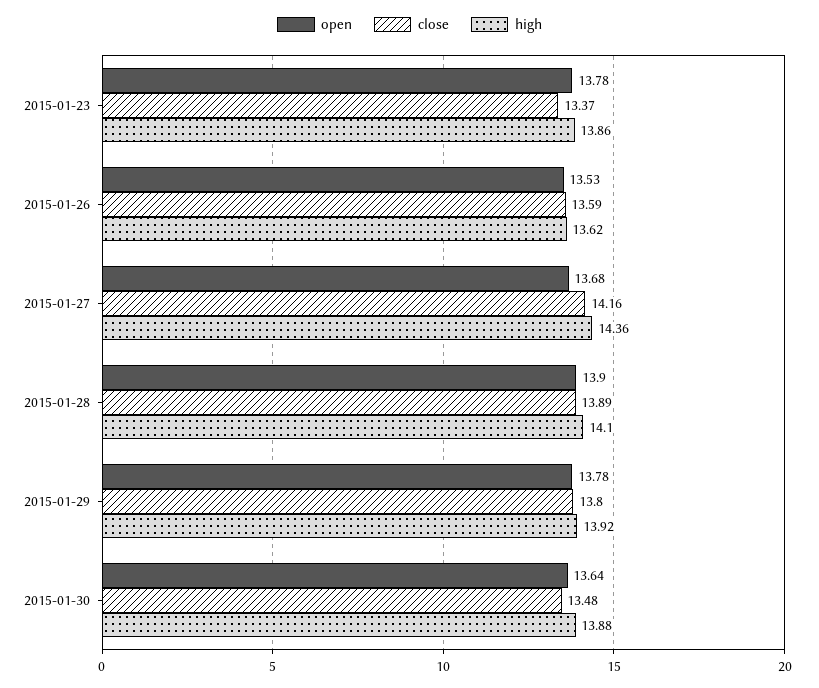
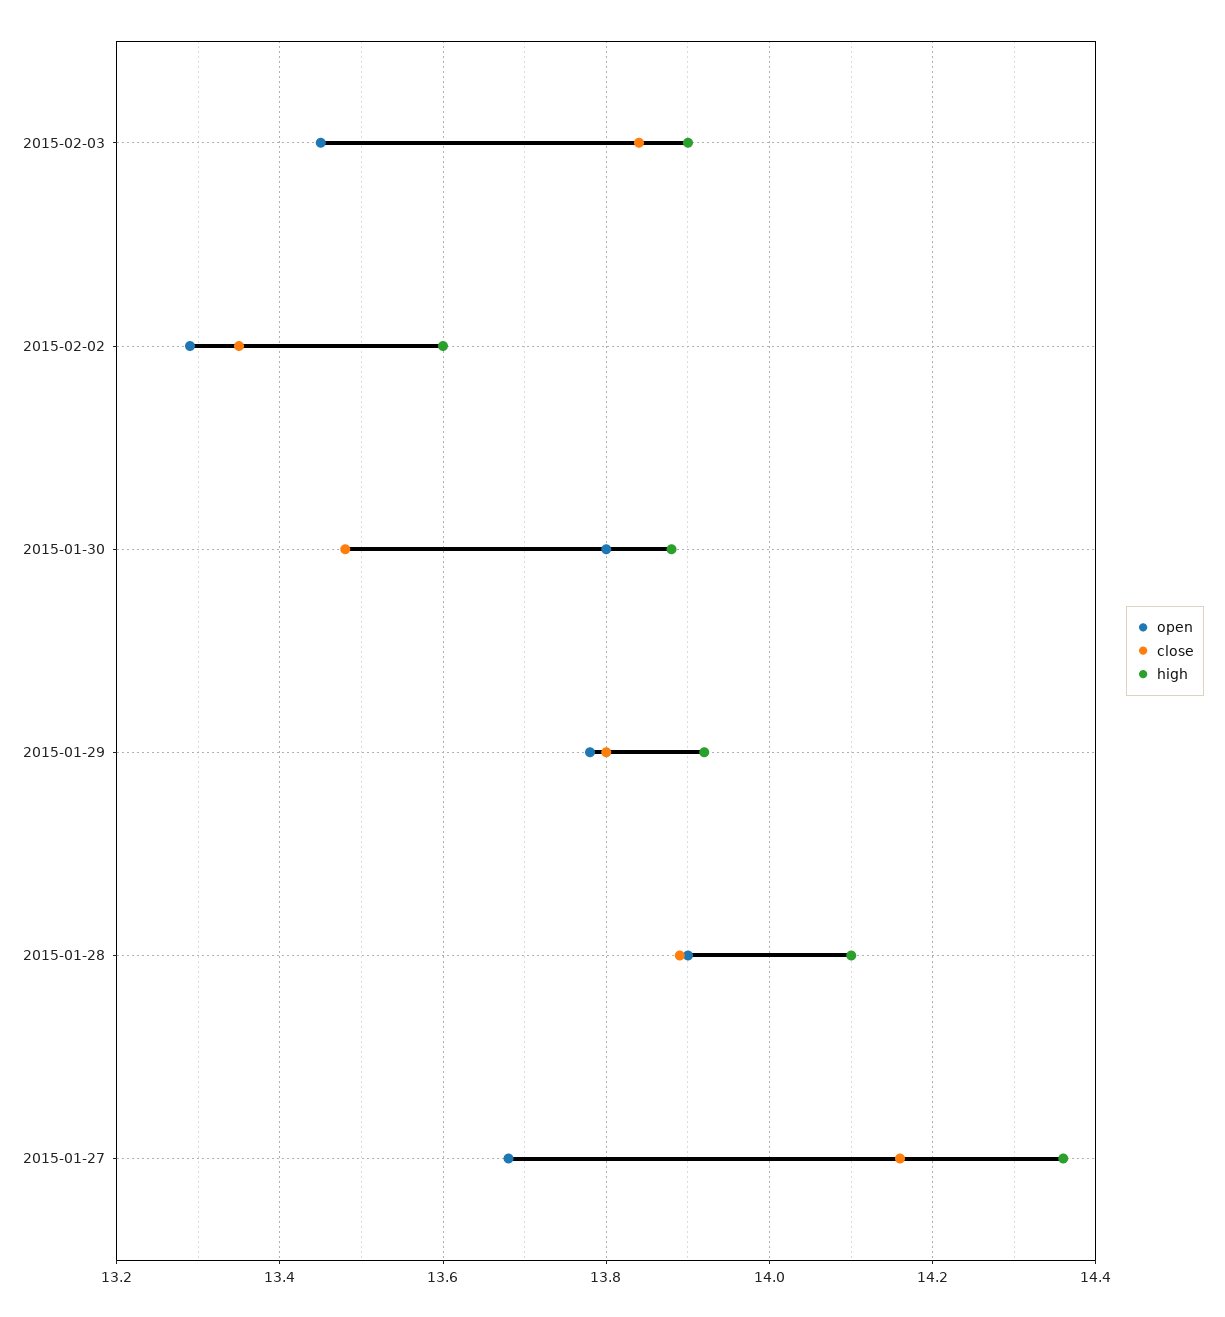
open, 2015-01-23: 13.78 -> none
close, 2015-01-23: 13.37 -> none
high, 2015-01-23: 13.86 -> none
open, 2015-01-26: 13.53 -> none
close, 2015-01-26: 13.59 -> none
high, 2015-01-26: 13.62 -> none
open, 2015-01-30: 13.64 -> 13.8
open, 2015-02-03: none -> 13.45
close, 2015-02-03: none -> 13.85
high, 2015-02-03: none -> 13.9
open, 2015-02-02: none -> 13.3
close, 2015-02-02: none -> 13.35
high, 2015-02-02: none -> 13.6

